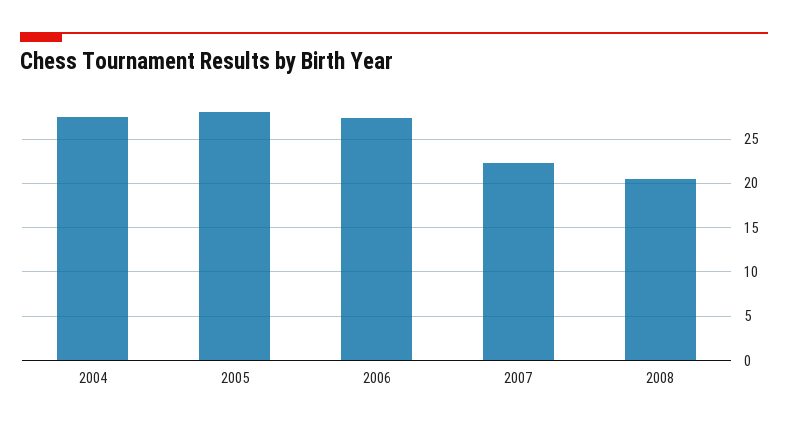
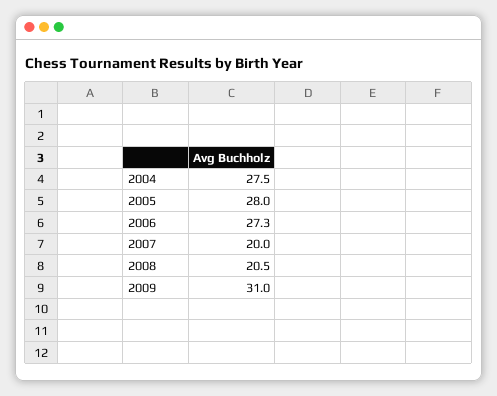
2007: 22 -> 20
2009: none -> 31

